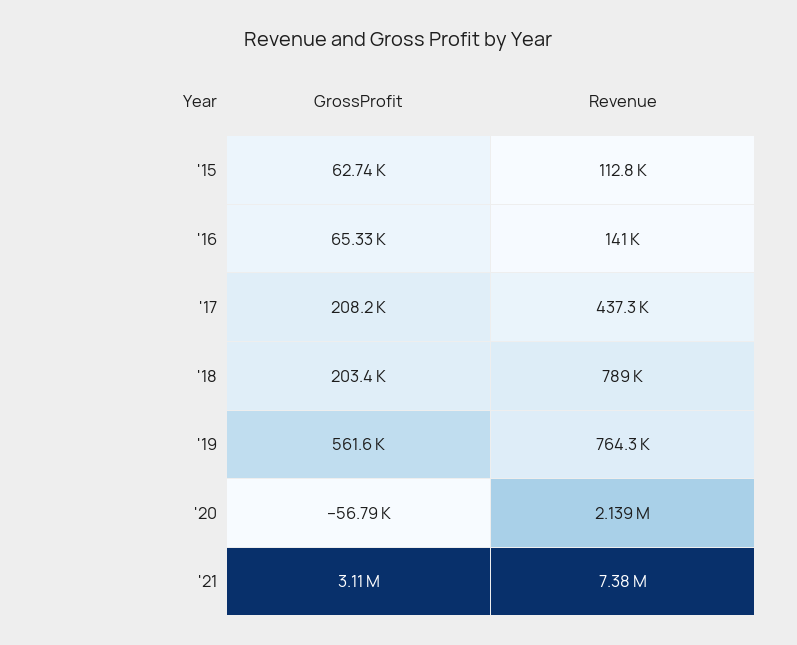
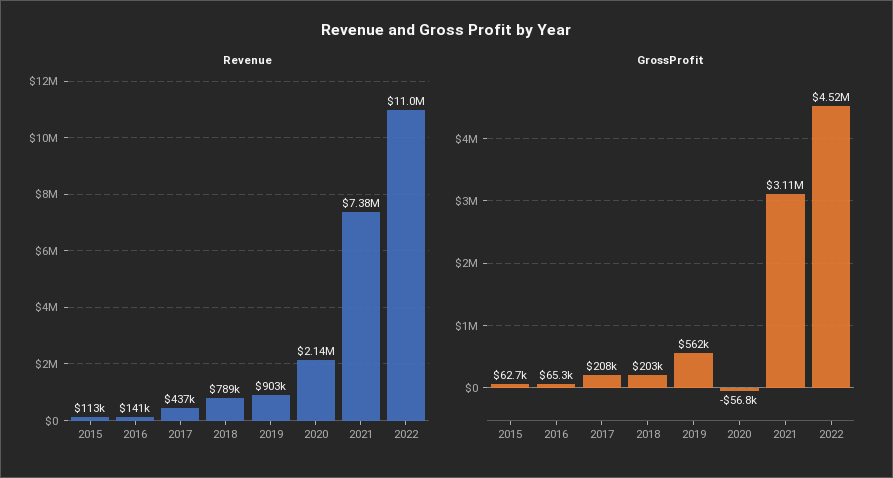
Revenue, '19: 764300 -> 903000
Revenue, 2022: none -> 11000000
GrossProfit, 2022: none -> 4520000

